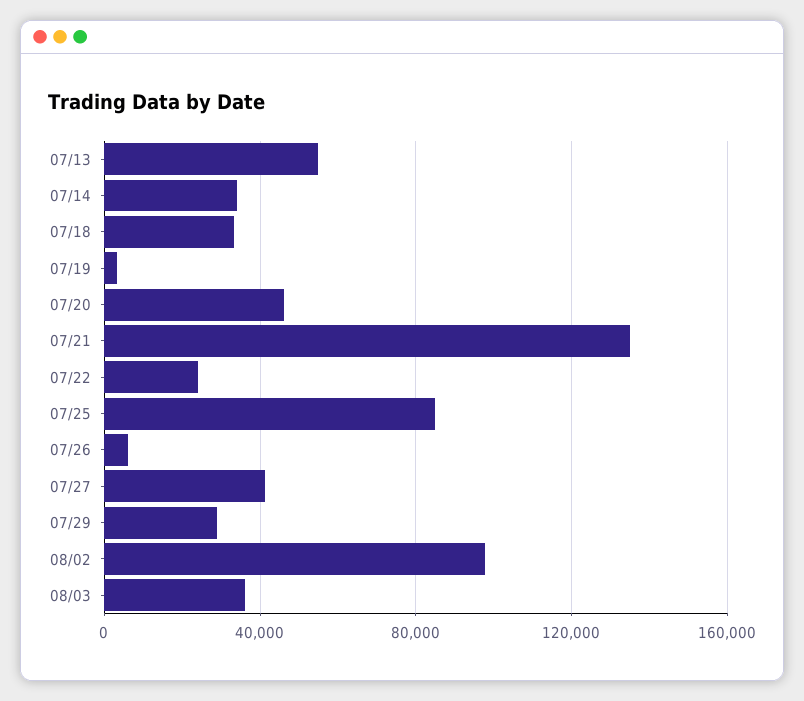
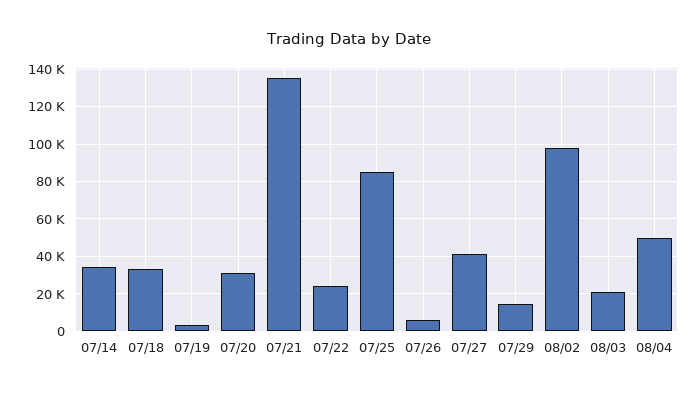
07/13: 55000 -> none
07/20: 45000 -> 30000
07/29: 30000 -> 15000
08/03: 35000 -> 20000
08/04: none -> 50000

